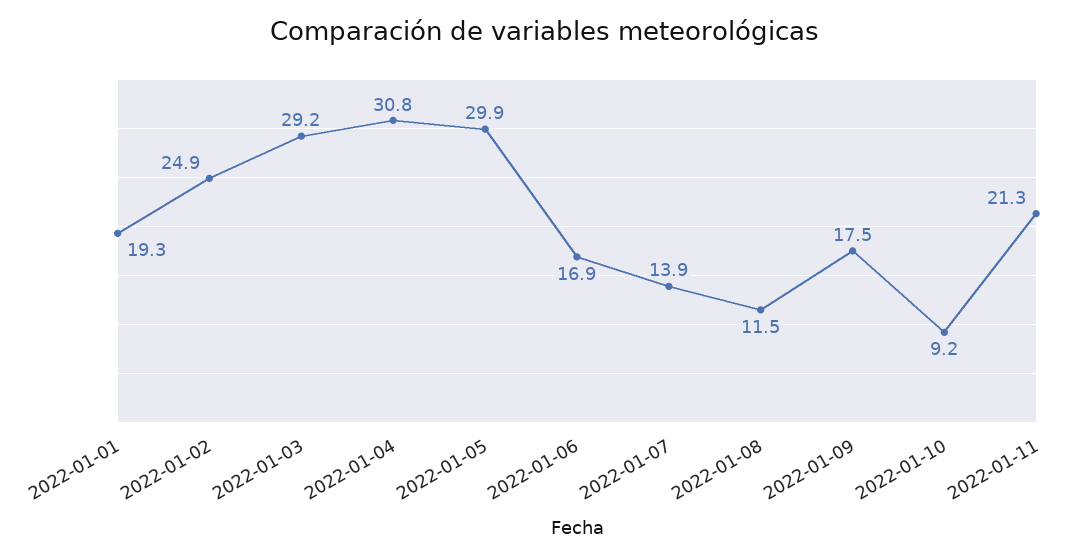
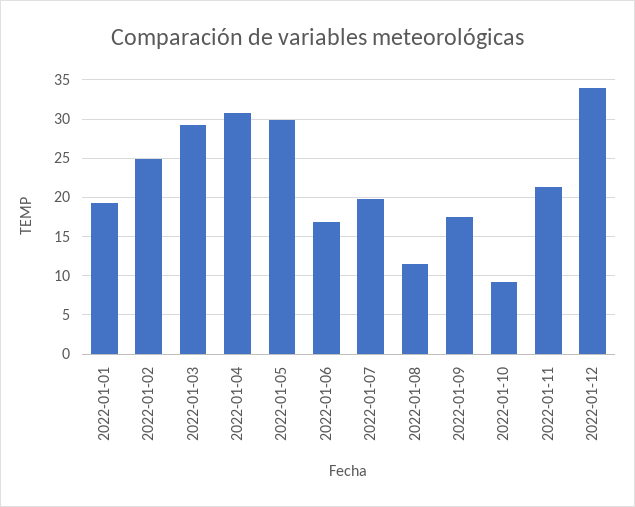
2022-01-07: 13.9 -> 20
2022-01-12: none -> 34

